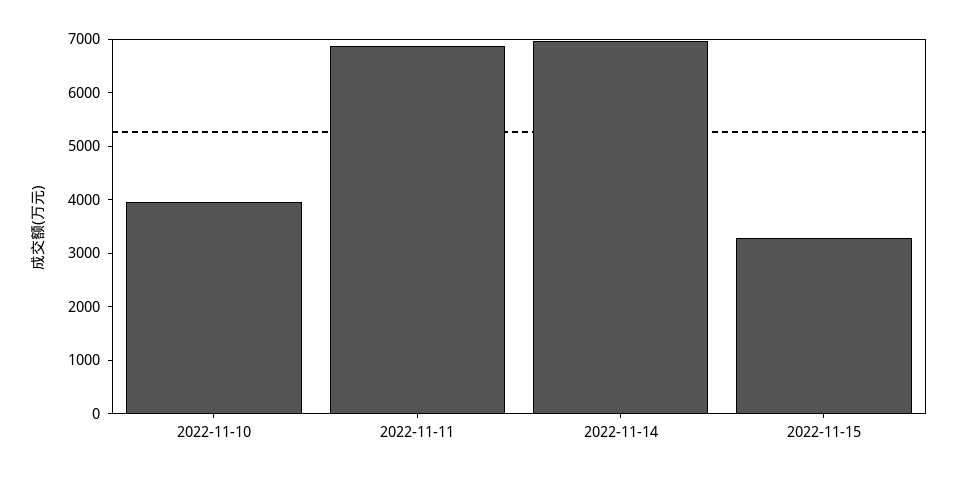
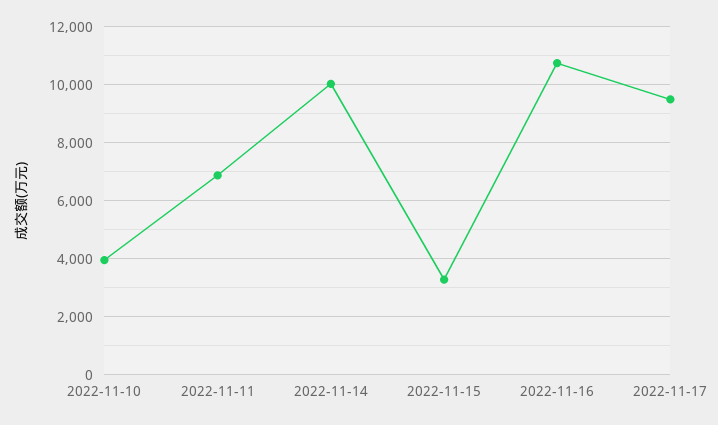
2022-11-14: 7000 -> 10000
2022-11-16: none -> 10750
2022-11-17: none -> 9500

